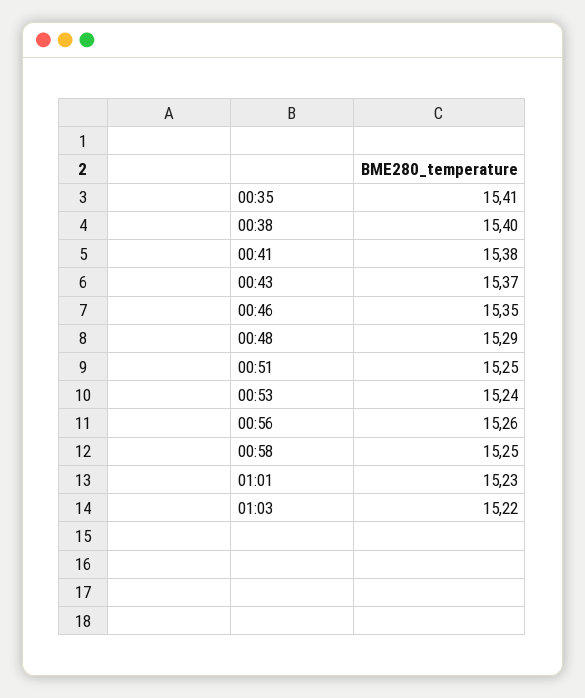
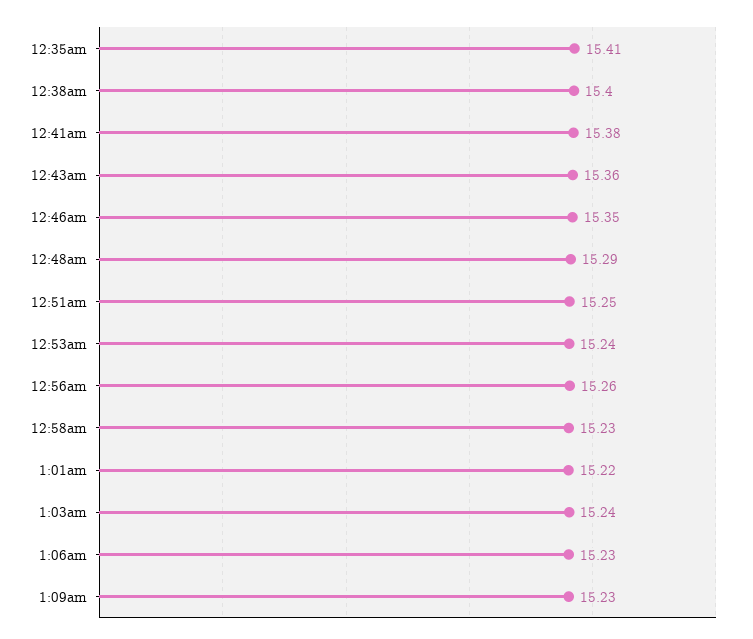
00:43: 15.37 -> 15.36
00:58: 15.25 -> 15.23
01:01: 15.23 -> 15.22
01:03: 15.22 -> 15.24
1:06am: none -> 15.23
1:09am: none -> 15.23

